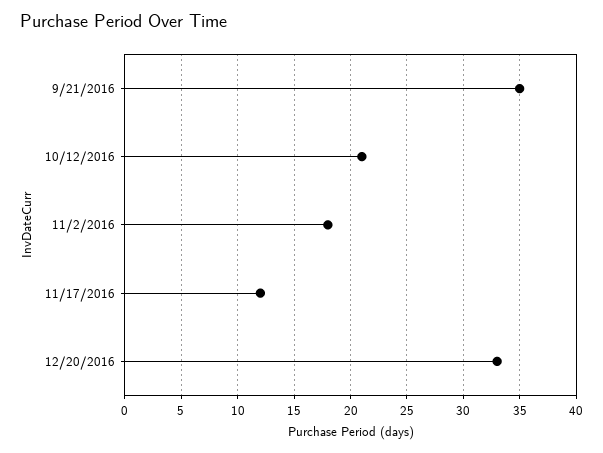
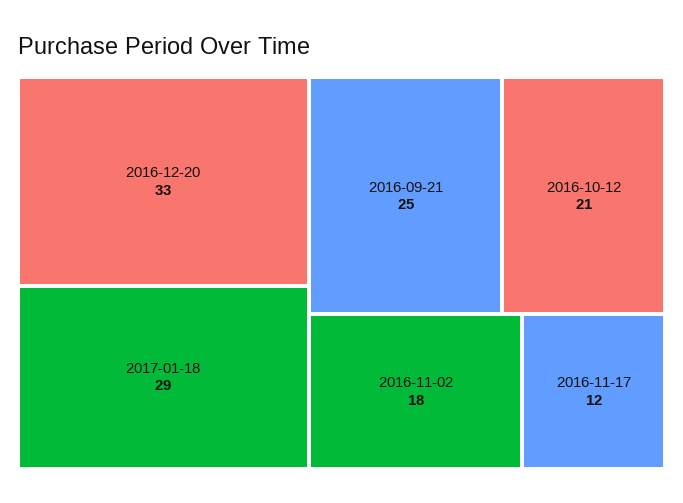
9/21/2016: 35 -> 25
2017-01-18: none -> 29

